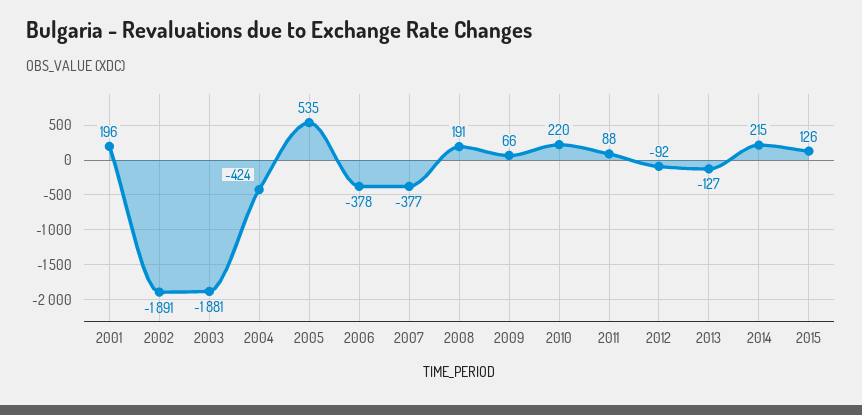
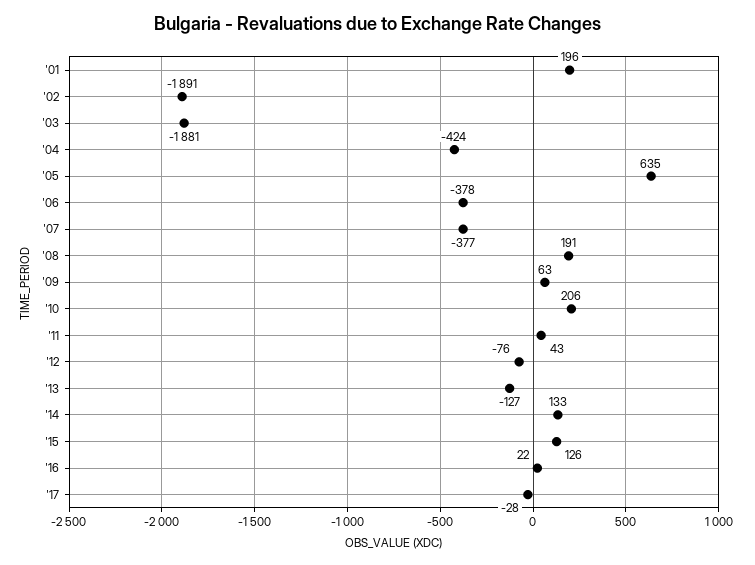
2005: 535 -> 635
2009: 66 -> 63
2010: 220 -> 206
2011: 88 -> 43
2012: -92 -> -76
2014: 215 -> 133
'16: none -> 22
'17: none -> -28

